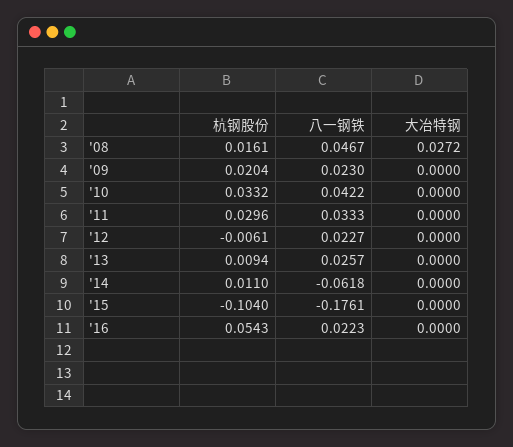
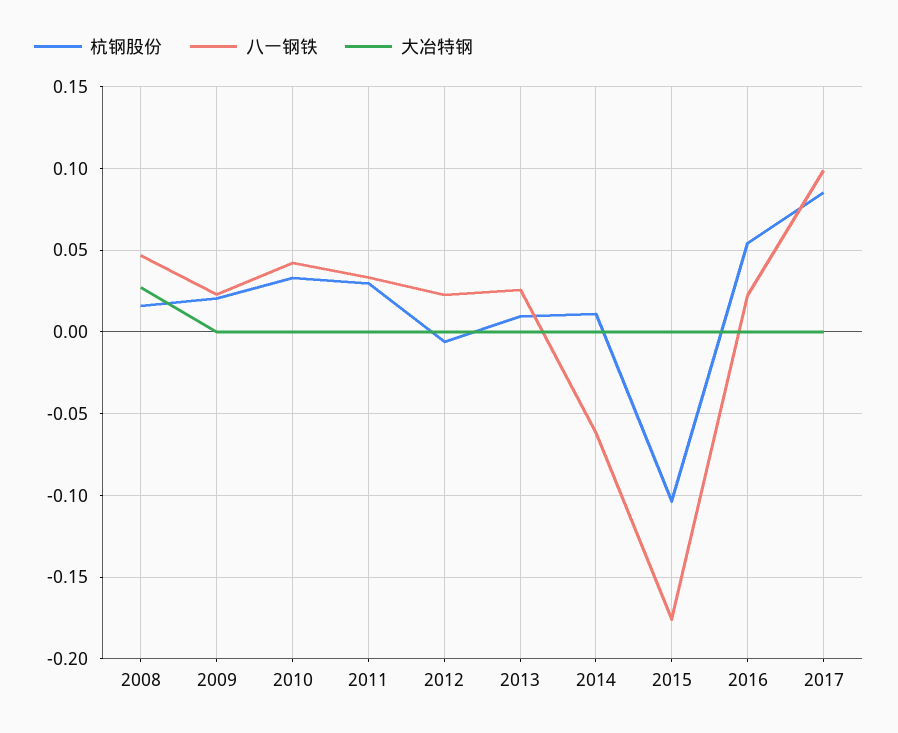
杭钢股份, 2017: none -> 0.085
八一钢铁, 2017: none -> 0.1
大冶特钢, 2017: none -> 0

